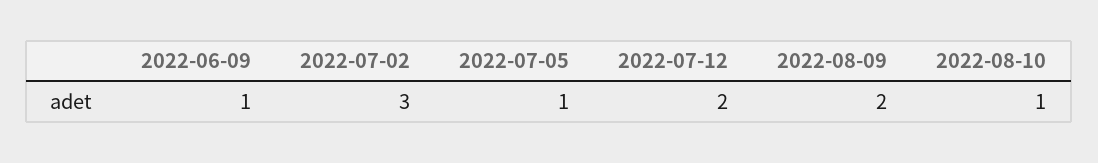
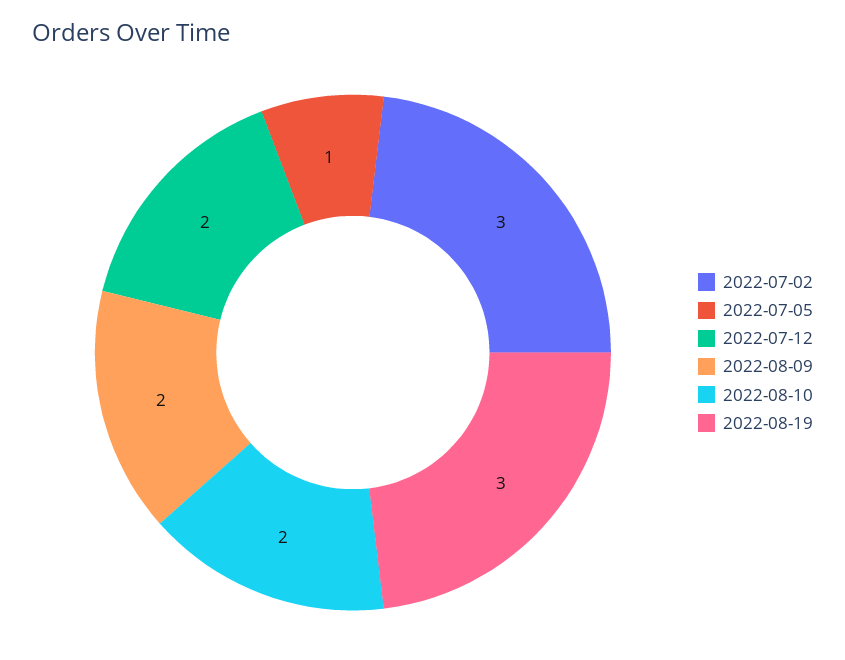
2022-06-09: 1 -> none
2022-08-10: 1 -> 2
2022-08-19: none -> 3

